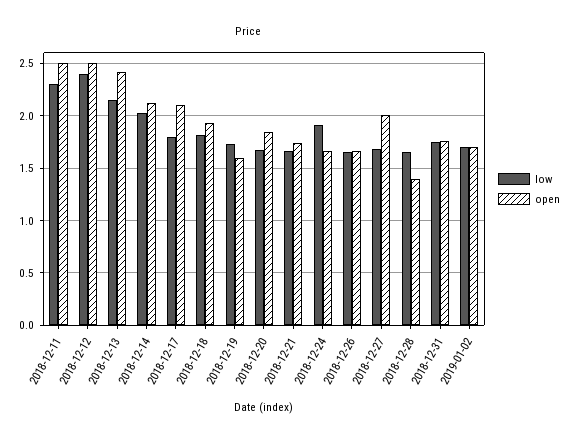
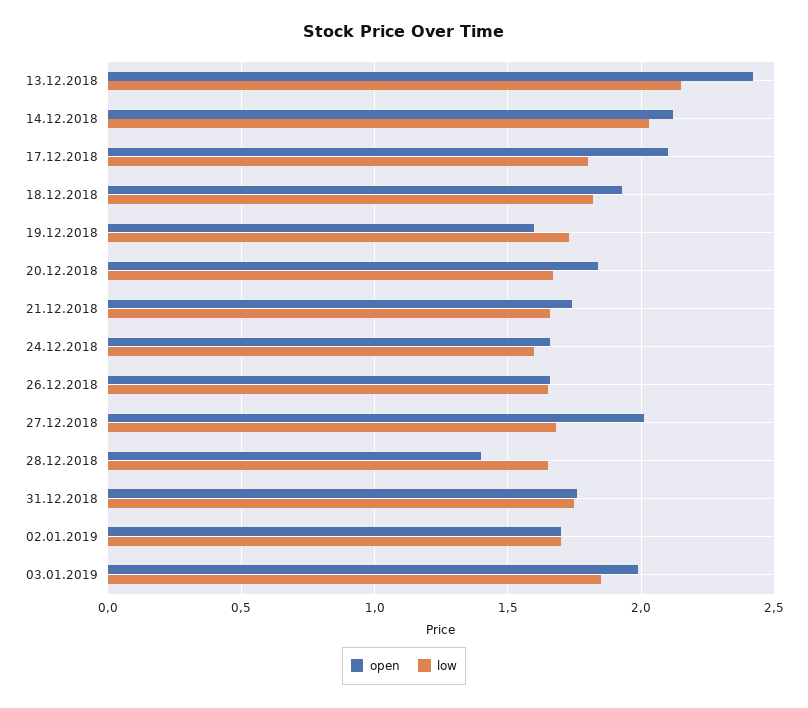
low, 2018-12-11: 2.3 -> none
open, 2018-12-11: 2.5 -> none
low, 2018-12-12: 2.4 -> none
open, 2018-12-12: 2.5 -> none
low, 2018-12-24: 1.9 -> 1.6
open, 03.01.2019: none -> 2
low, 03.01.2019: none -> 1.85

